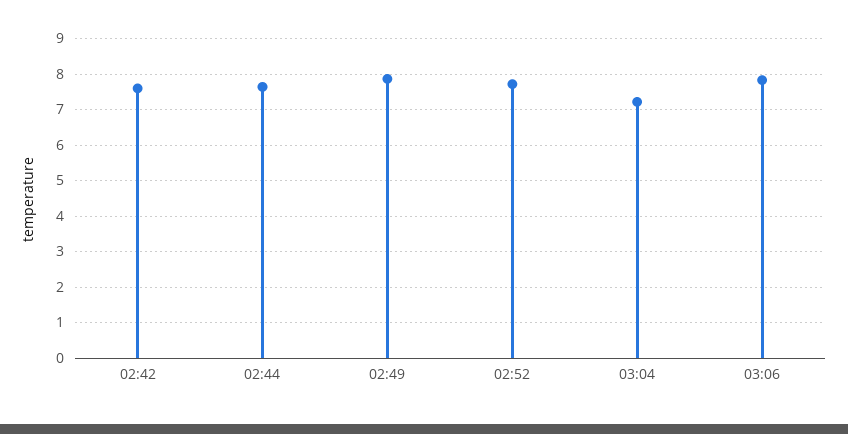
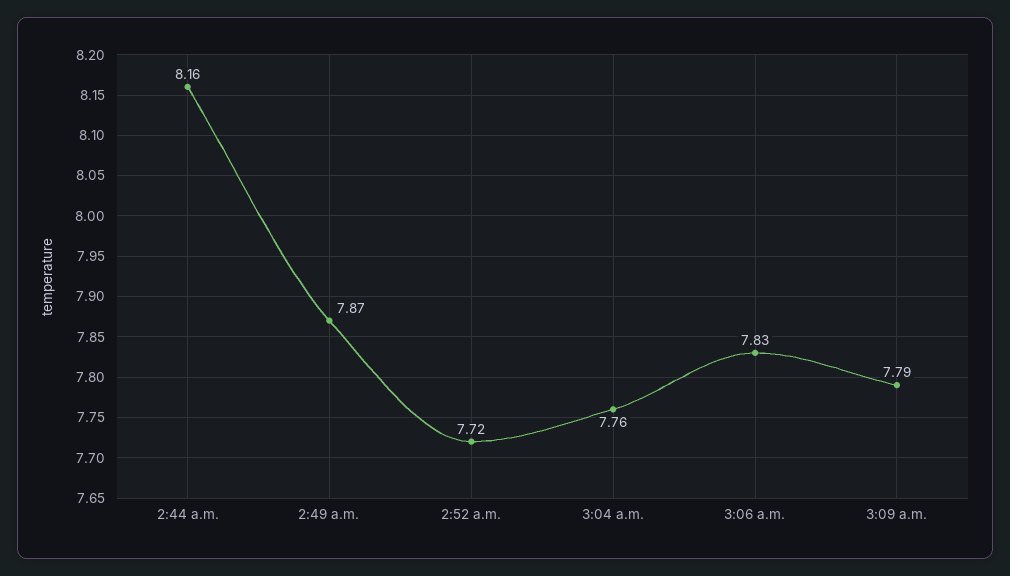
02:42: 7.6 -> none
02:44: 7.6 -> 8.16
03:04: 7.2 -> 7.76
3:09 a.m.: none -> 7.79

